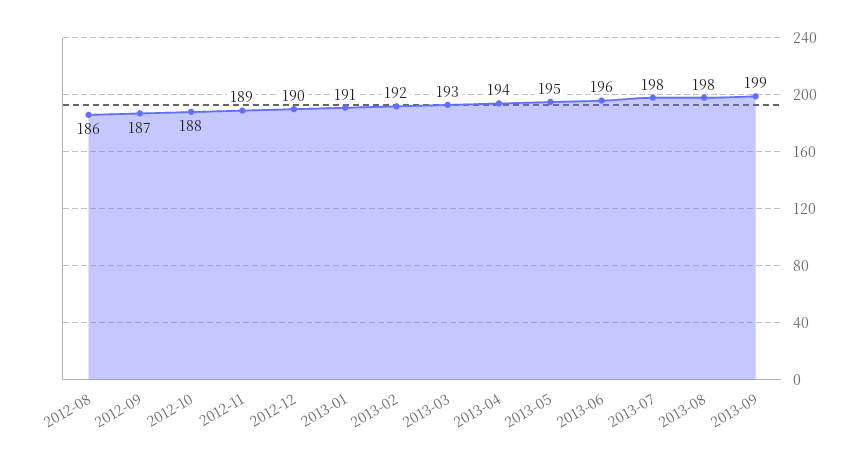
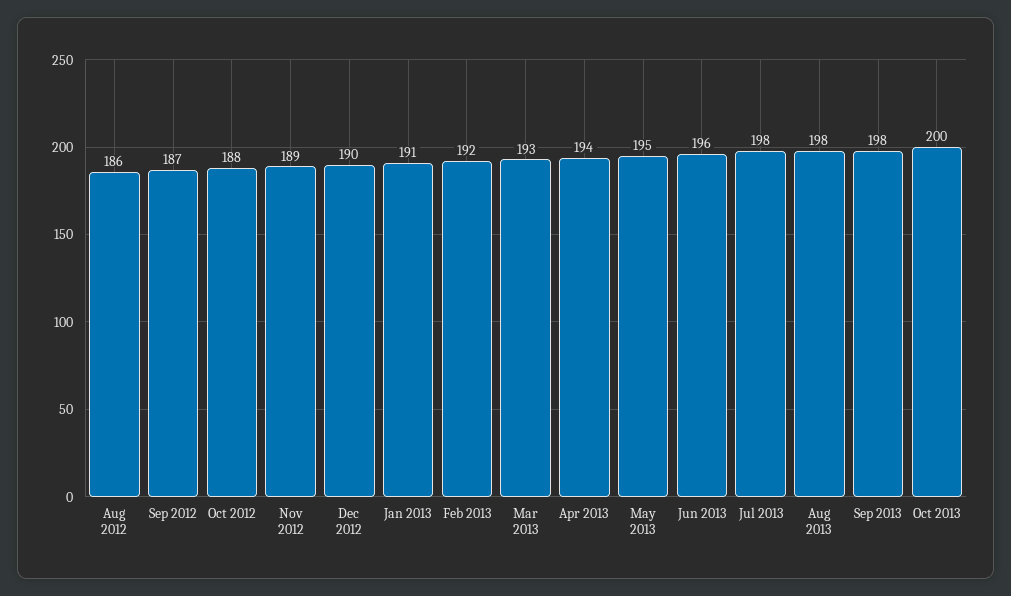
2013-09: 199 -> 198
Oct 2013: none -> 200

